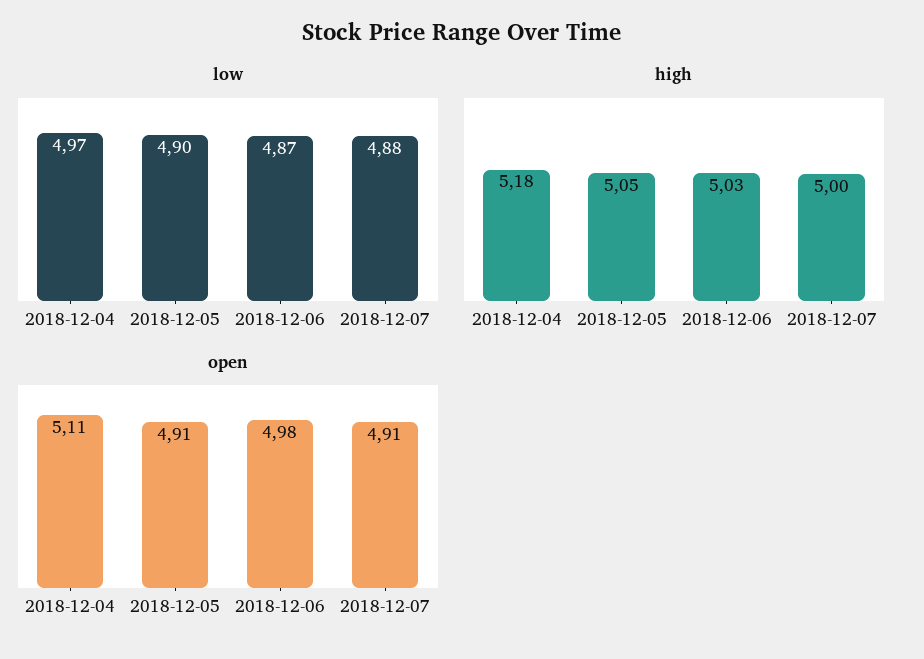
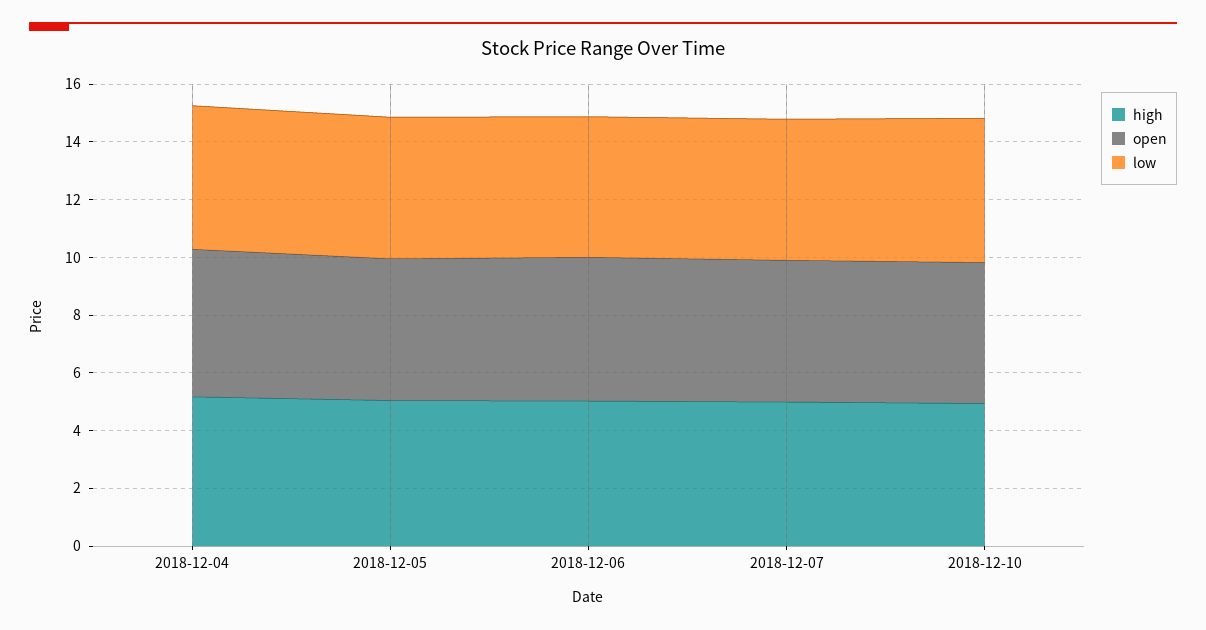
high, 2018-12-10: none -> 5
open, 2018-12-10: none -> 5
low, 2018-12-10: none -> 5

